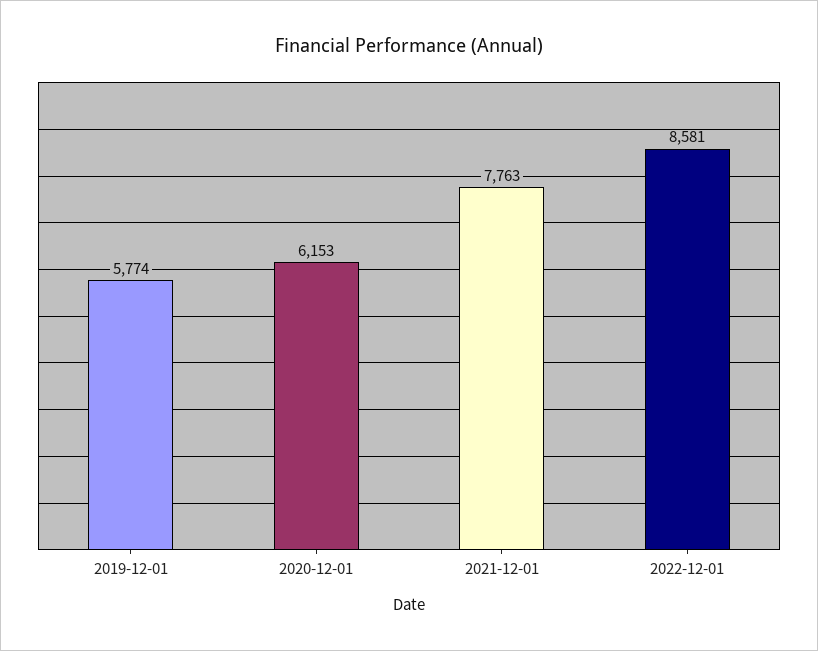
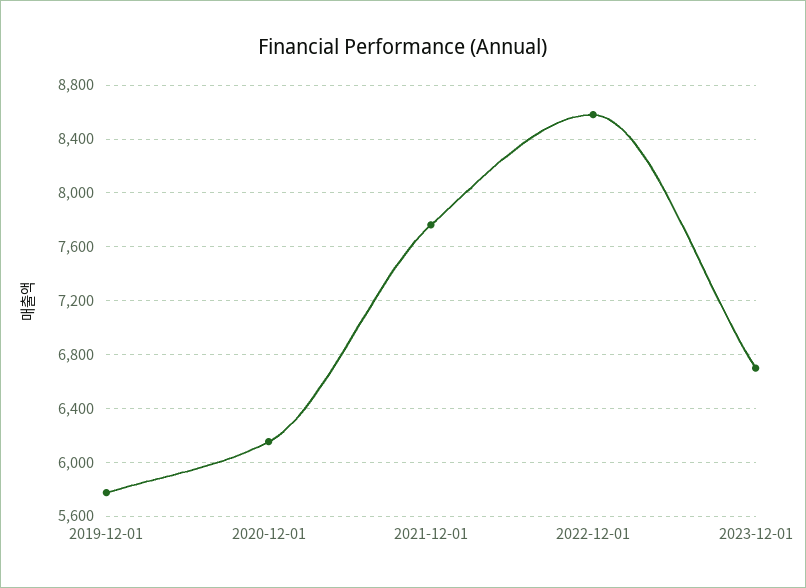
2023-12-01: none -> 6700

